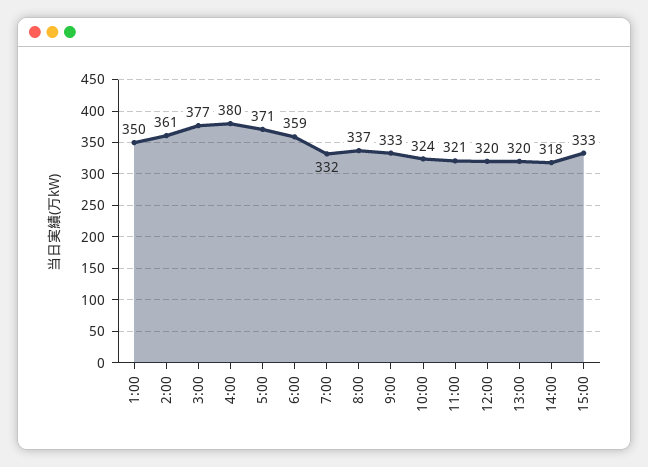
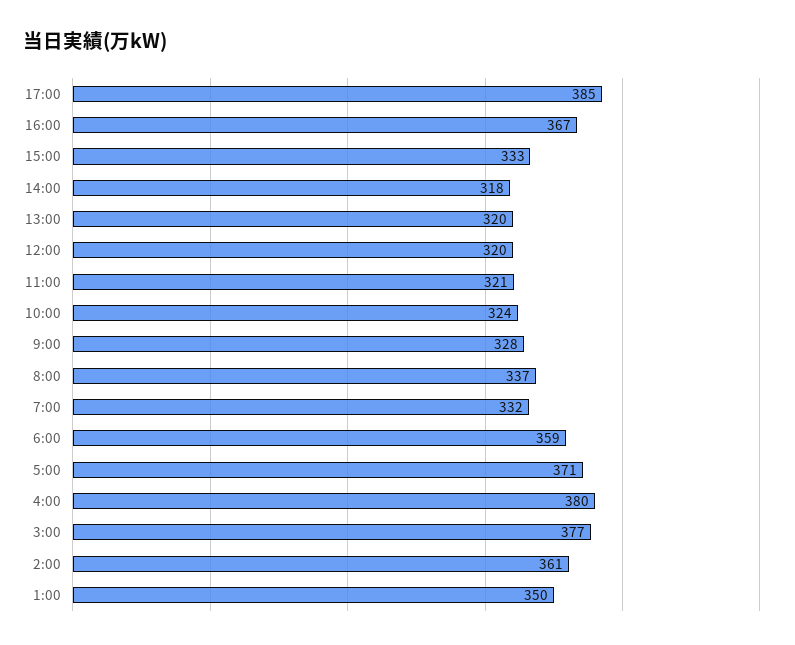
9:00: 333 -> 328
17:00: none -> 385
16:00: none -> 367

